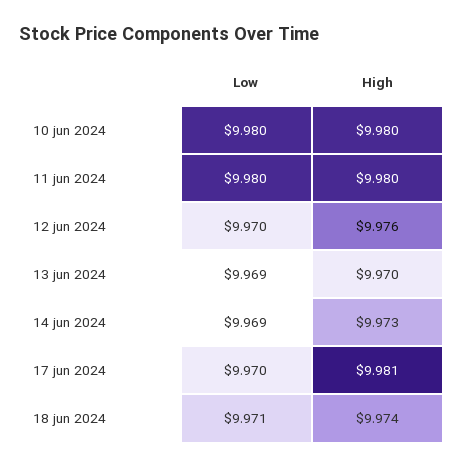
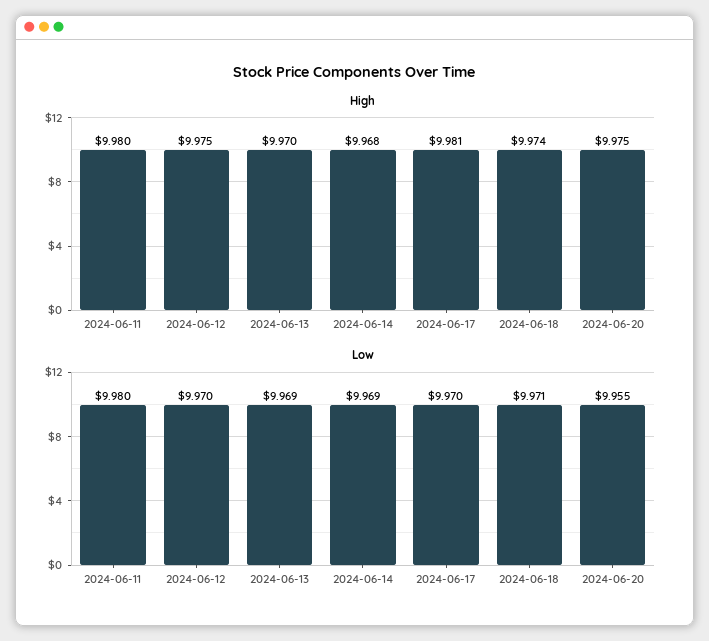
Low, 10 jun 2024: 9.98 -> none
High, 10 jun 2024: 9.98 -> none
High, 12 jun 2024: 9.976 -> 9.975
High, 14 jun 2024: 9.973 -> 9.968
High, 2024-06-20: none -> 9.975
Low, 2024-06-20: none -> 9.955

